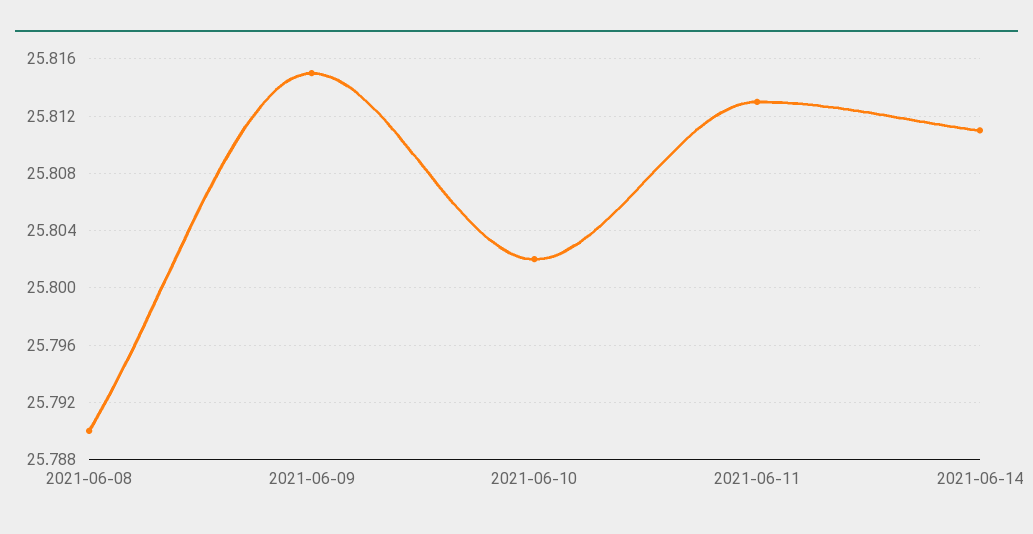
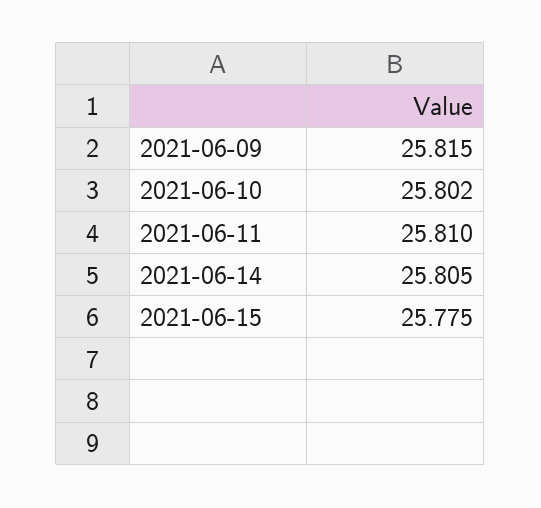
2021-06-08: 25.79 -> none
2021-06-11: 25.813 -> 25.81
2021-06-14: 25.811 -> 25.805
2021-06-15: none -> 25.775

